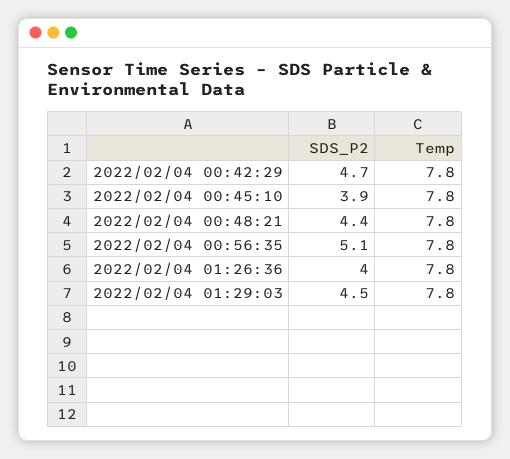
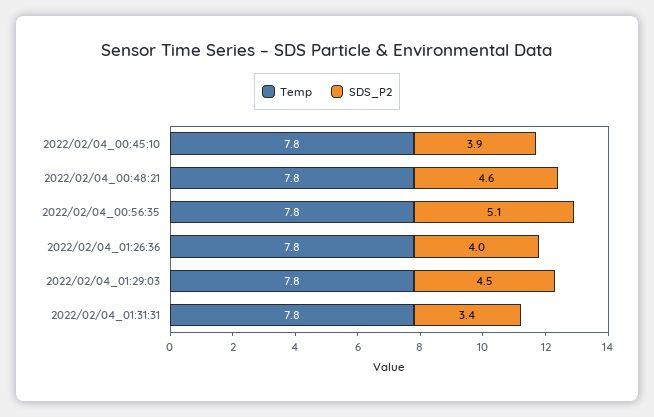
SDS_P2, 2022/02/04 00:42:29: 4.7 -> none
Temp, 2022/02/04 00:42:29: 7.8 -> none
SDS_P2, 2022/02/04 00:48:21: 4.4 -> 4.6
Temp, 2022/02/04_01:31:31: none -> 7.8
SDS_P2, 2022/02/04_01:31:31: none -> 3.4

